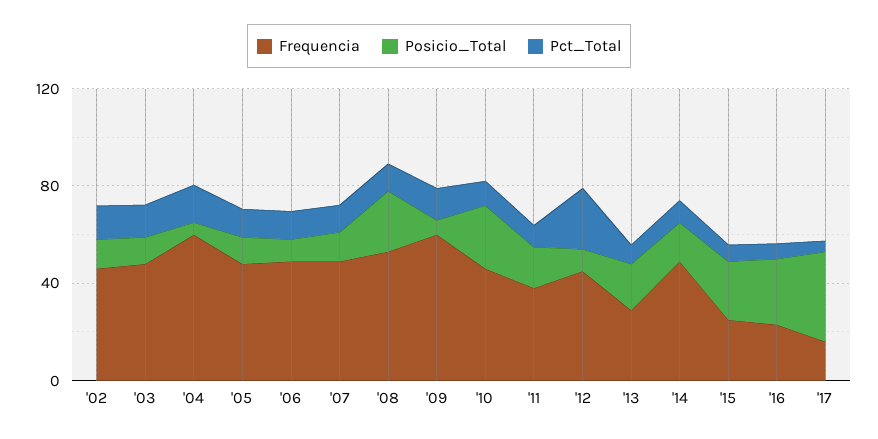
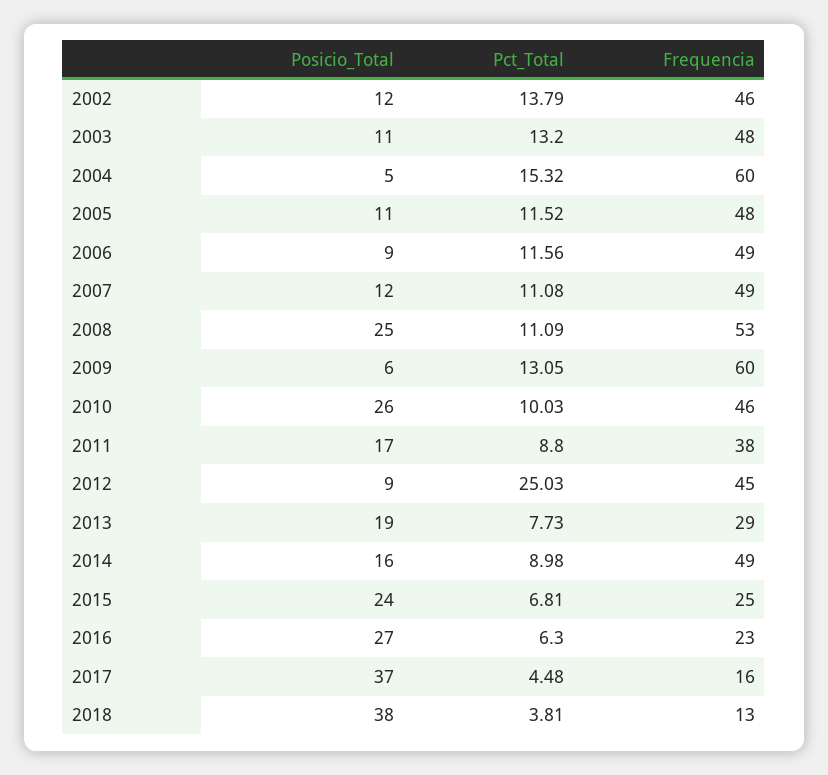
Posicio_Total, 2018: none -> 38
Pct_Total, 2018: none -> 3.81
Frequencia, 2018: none -> 13

